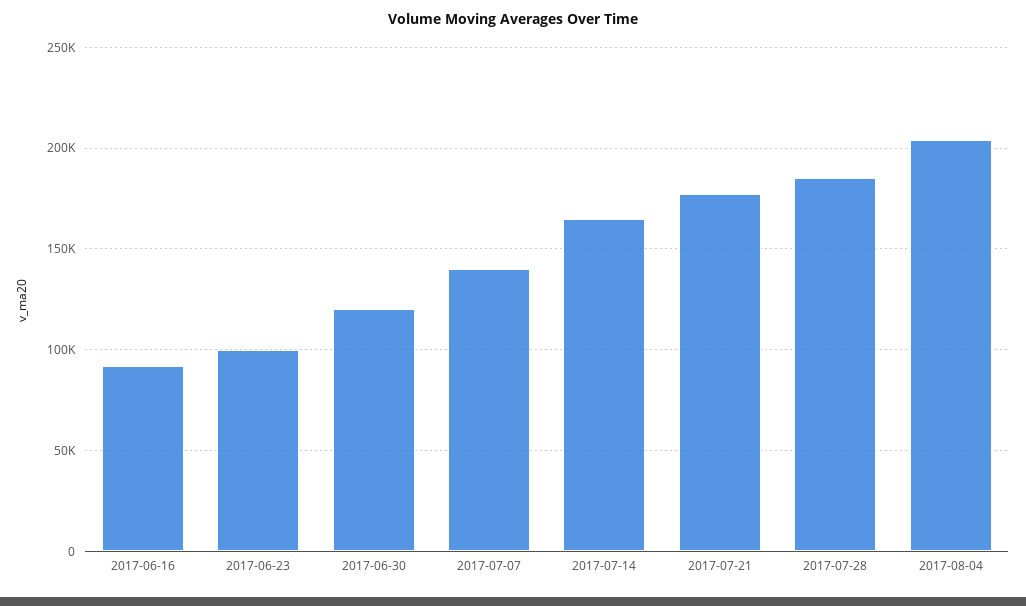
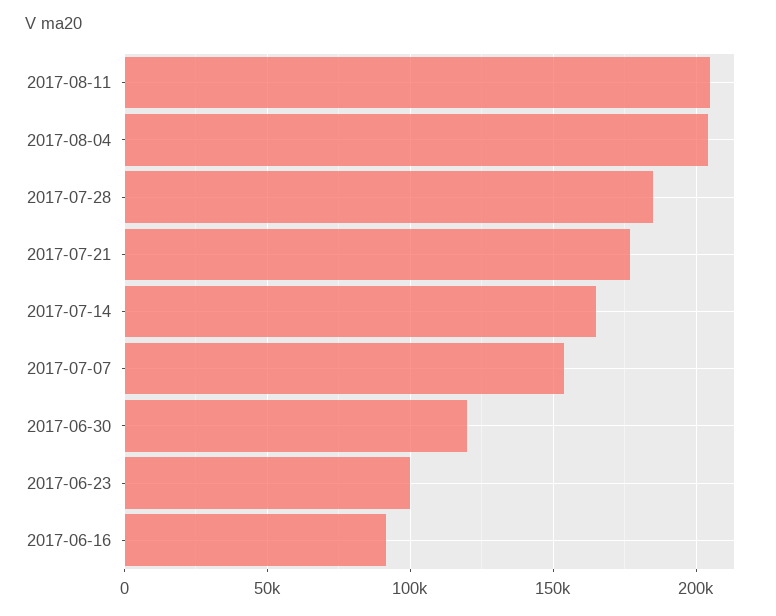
2017-07-07: 140000 -> 155000
2017-08-11: none -> 205000

